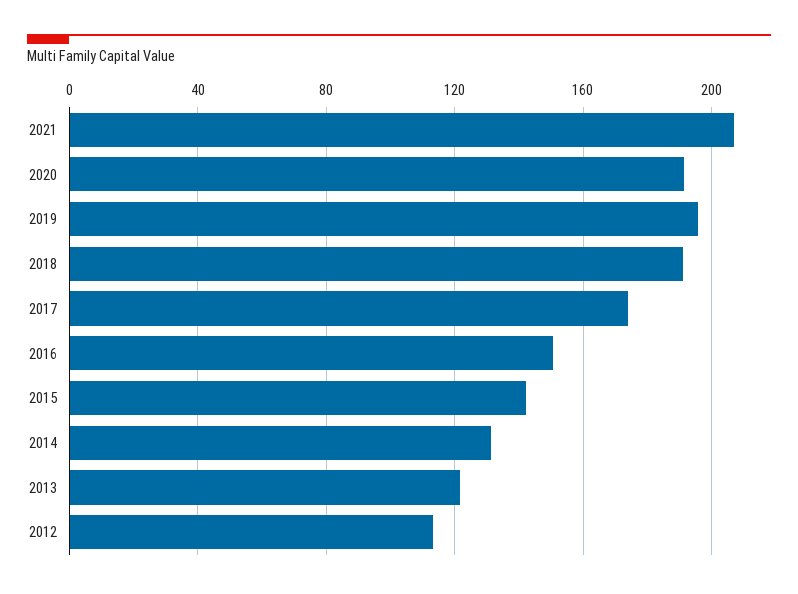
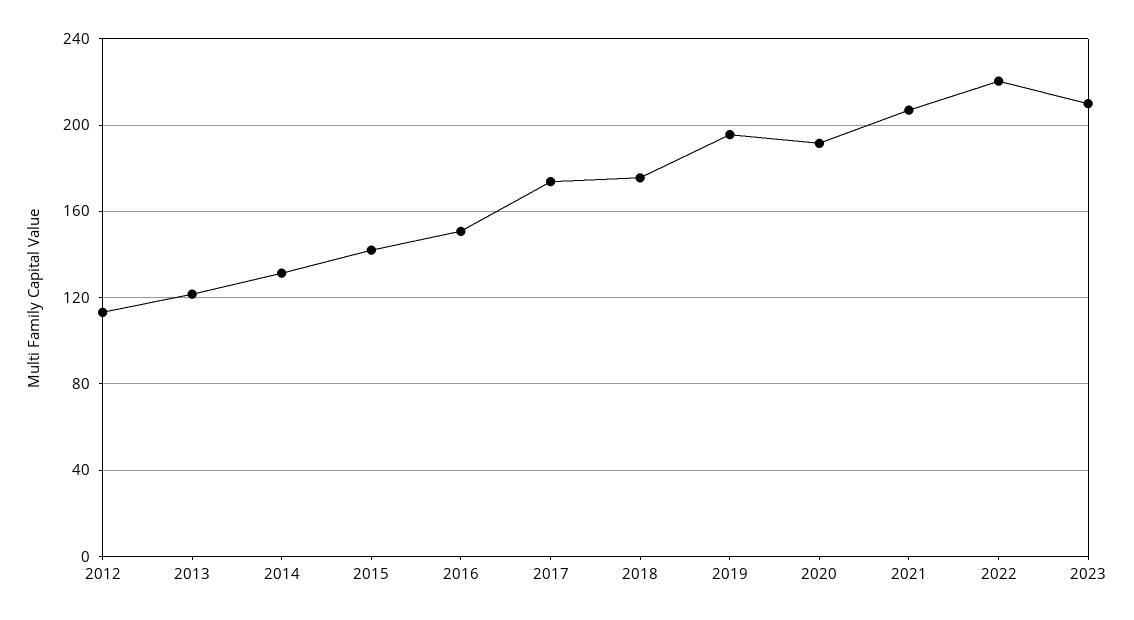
2018: 190 -> 175
2022: none -> 220
2023: none -> 210

